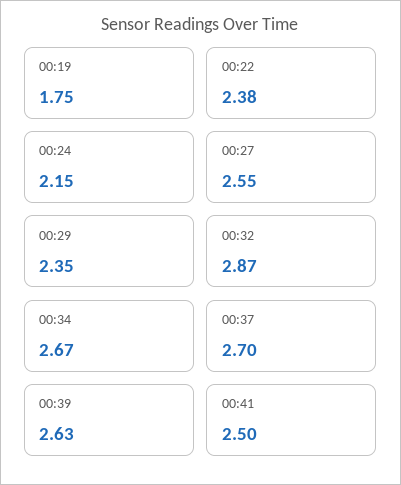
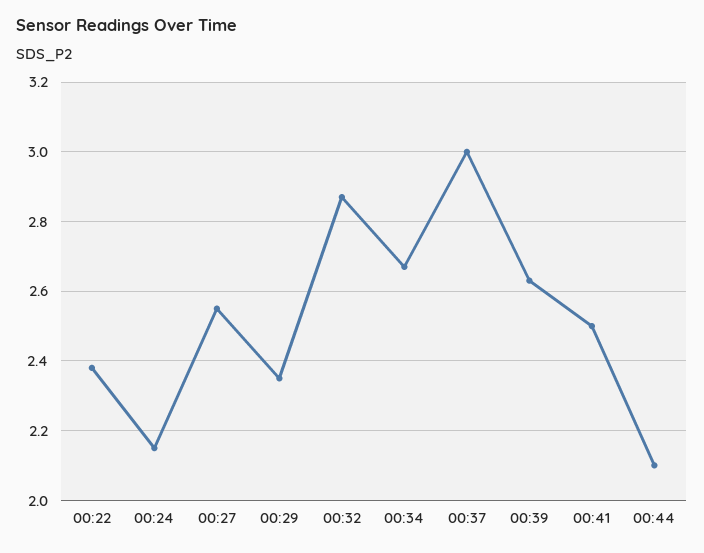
00:19: 1.75 -> none
00:37: 2.7 -> 3
00:44: none -> 2.1

